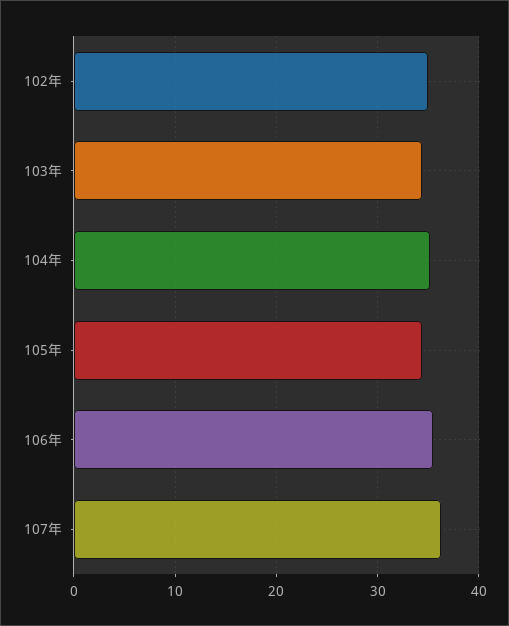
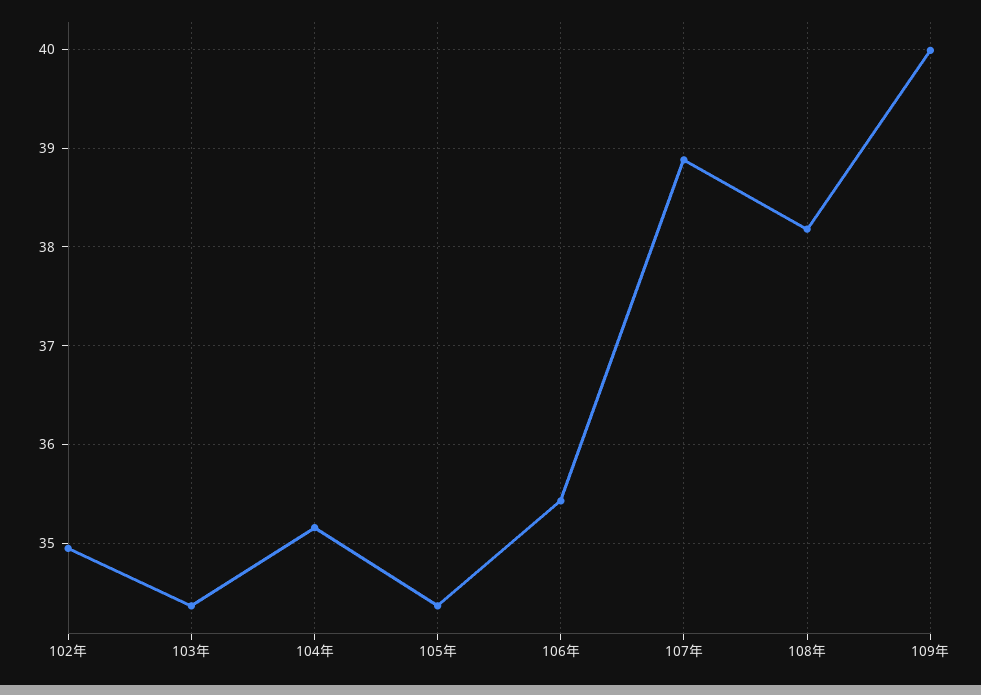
107年: 36 -> 38.9
108年: none -> 38.2
109年: none -> 40

